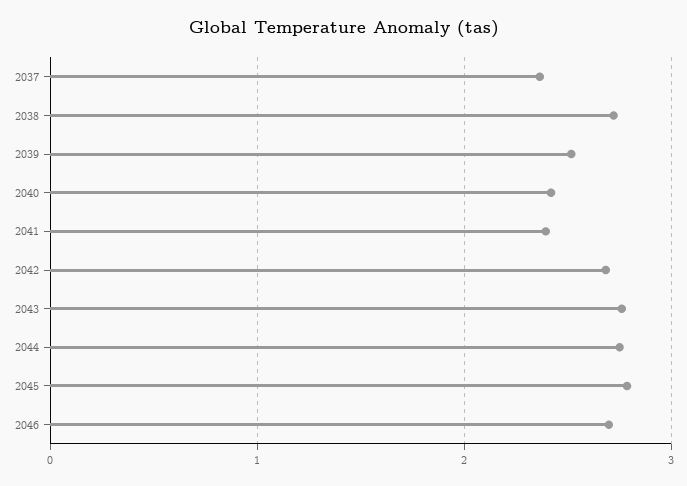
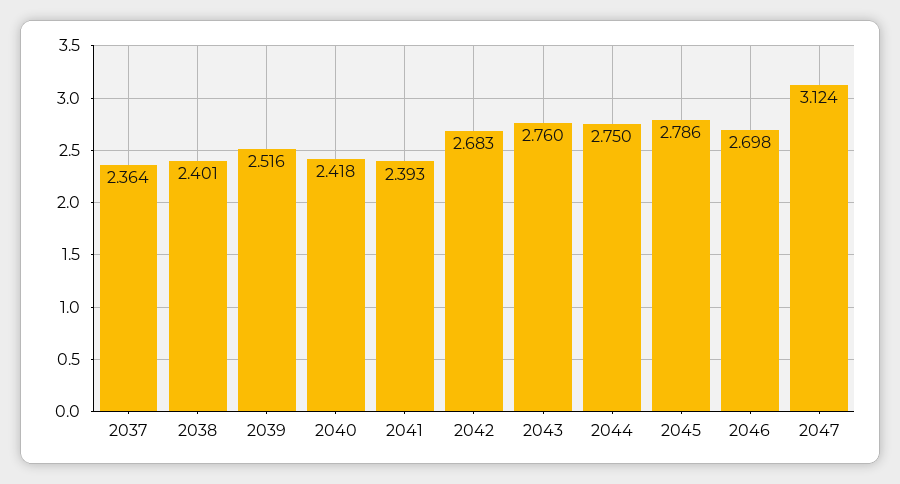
2038: 2.7 -> 2.401
2047: none -> 3.124

